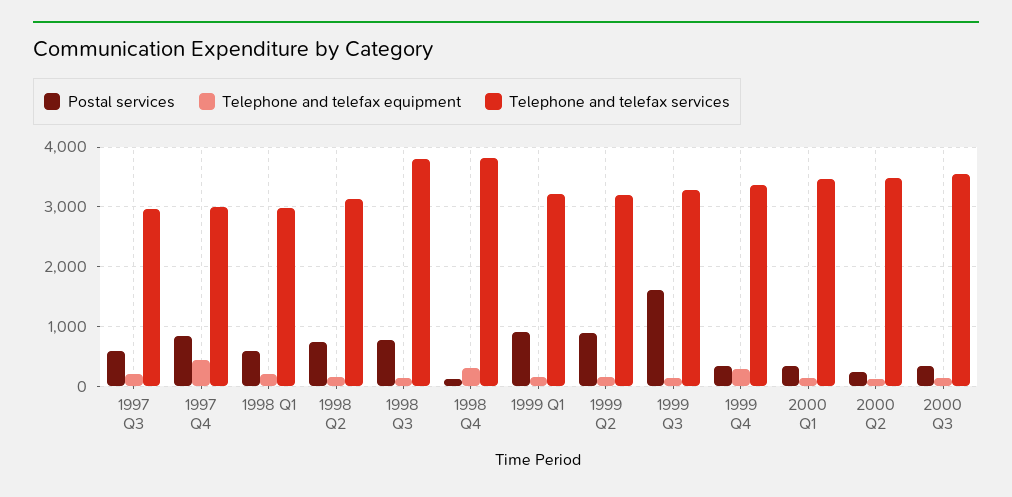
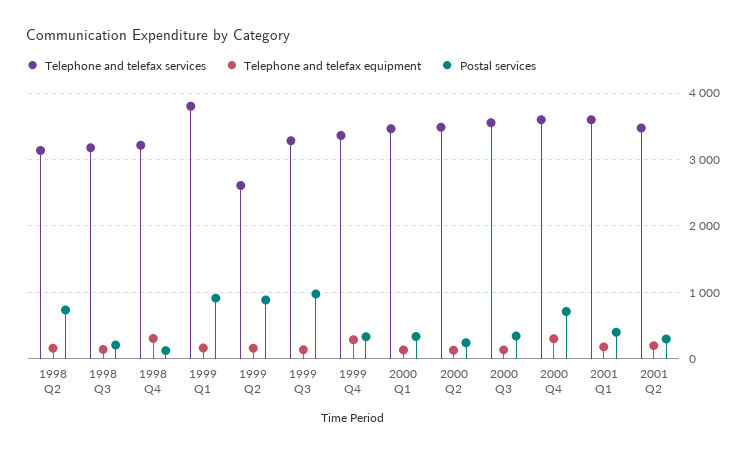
Postal services, 1997 Q3: 600 -> none
Telephone and telefax equipment, 1997 Q3: 200 -> none
Telephone and telefax services, 1997 Q3: 3000 -> none
Postal services, 1997 Q4: 800 -> none
Telephone and telefax equipment, 1997 Q4: 400 -> none
Telephone and telefax services, 1997 Q4: 3000 -> none
Postal services, 1998 Q1: 600 -> none
Telephone and telefax equipment, 1998 Q1: 200 -> none
Telephone and telefax services, 1998 Q1: 3000 -> none
Postal services, 1998 Q3: 800 -> 200
Telephone and telefax services, 1998 Q3: 3800 -> 3200
Telephone and telefax services, 1998 Q4: 3800 -> 3200
Telephone and telefax services, 1999 Q1: 3200 -> 3800
Telephone and telefax services, 1999 Q2: 3200 -> 2600
Postal services, 1999 Q3: 1600 -> 1000
Telephone and telefax services, 2000 Q4: none -> 3600
Telephone and telefax equipment, 2000 Q4: none -> 300
Postal services, 2000 Q4: none -> 700
Telephone and telefax services, 2001 Q1: none -> 3600
Telephone and telefax equipment, 2001 Q1: none -> 200
Postal services, 2001 Q1: none -> 400
Telephone and telefax services, 2001 Q2: none -> 3500
Telephone and telefax equipment, 2001 Q2: none -> 200
Postal services, 2001 Q2: none -> 300

